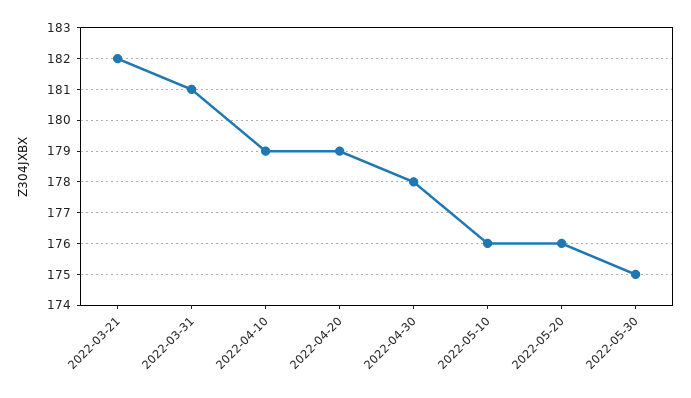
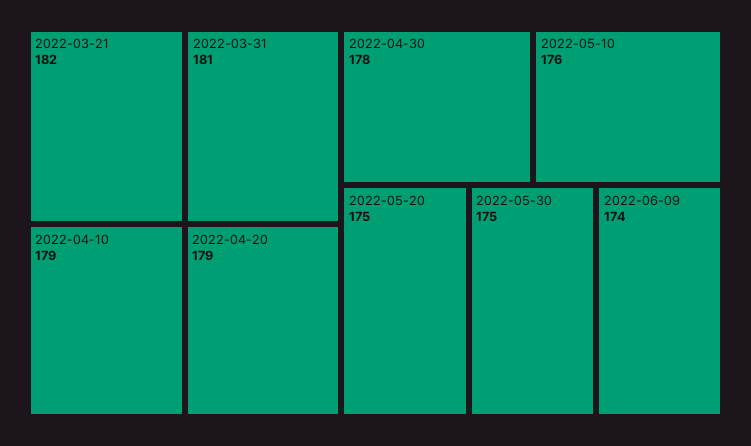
2022-05-20: 176 -> 175
2022-06-09: none -> 174

